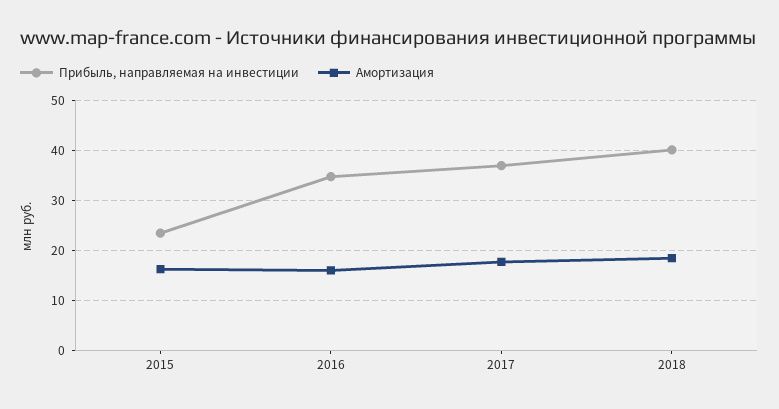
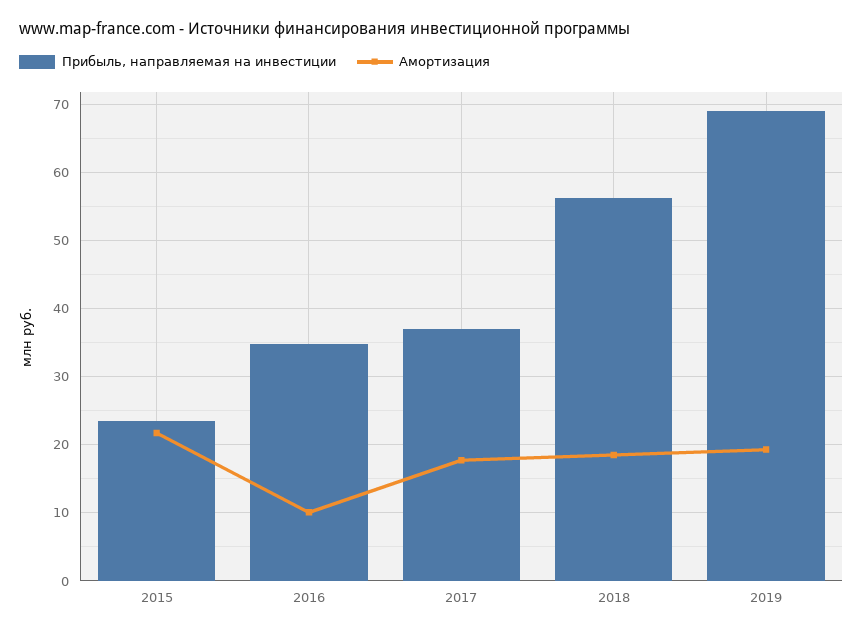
Амортизация, 2015: 16 -> 22
Амортизация, 2016: 16 -> 10
Прибыль, направляемая на инвестиции, 2018: 40 -> 56
Прибыль, направляемая на инвестиции, 2019: none -> 69
Амортизация, 2019: none -> 19

